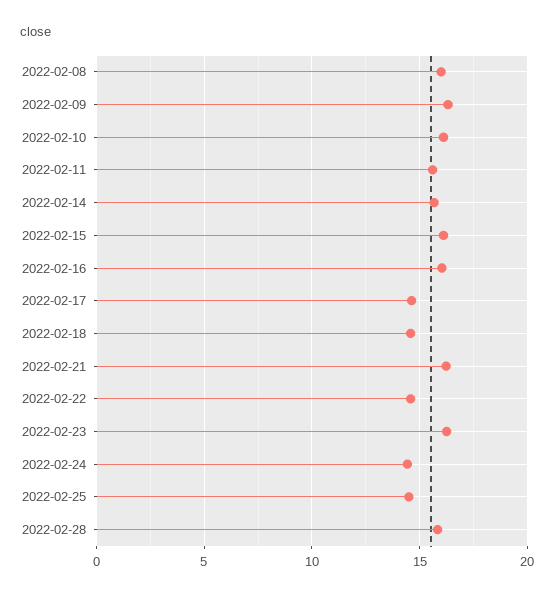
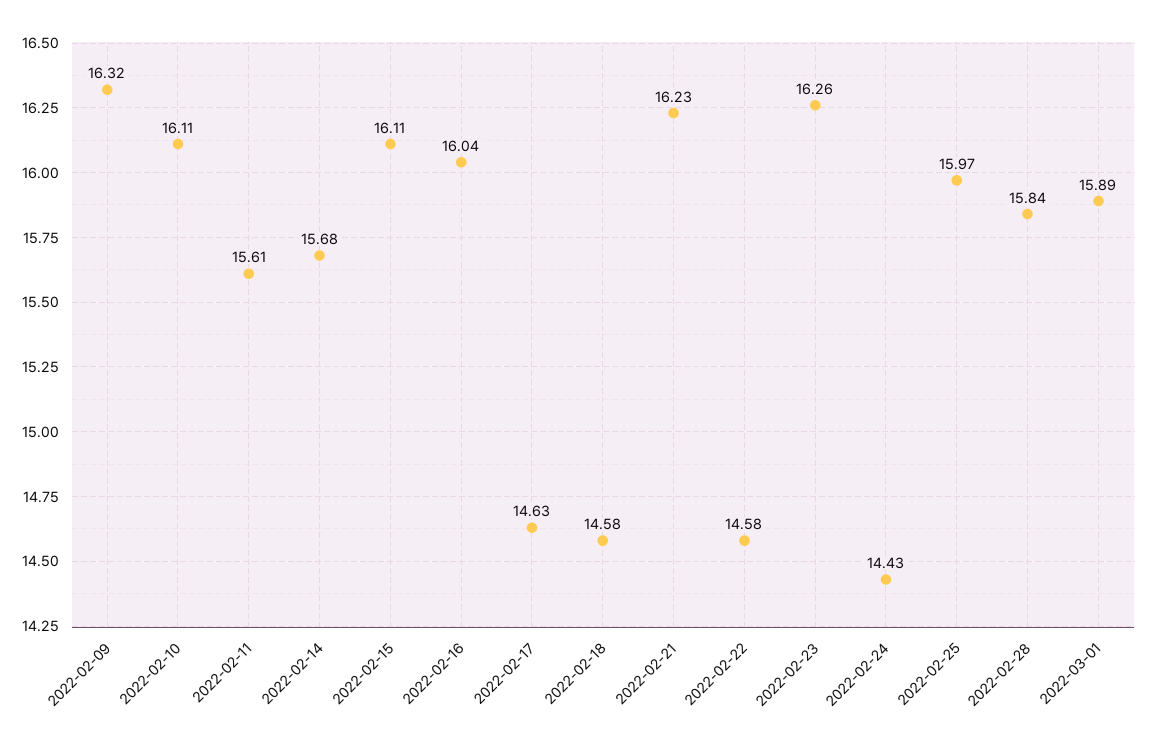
2022-02-08: 16 -> none
2022-02-25: 14.5 -> 15.97
2022-03-01: none -> 15.89

